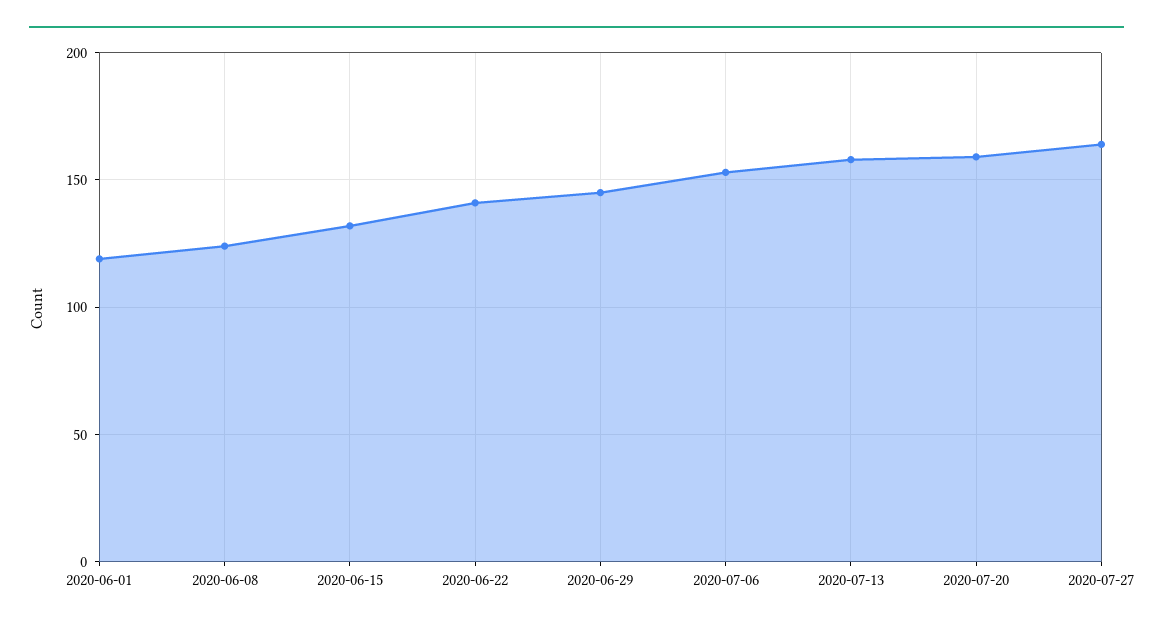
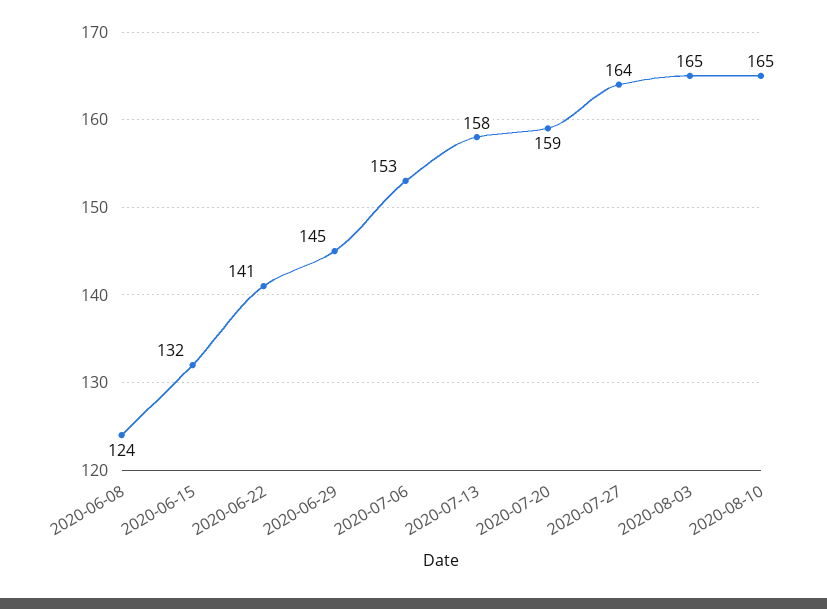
2020-06-01: 120 -> none
2020-08-03: none -> 165
2020-08-10: none -> 165

